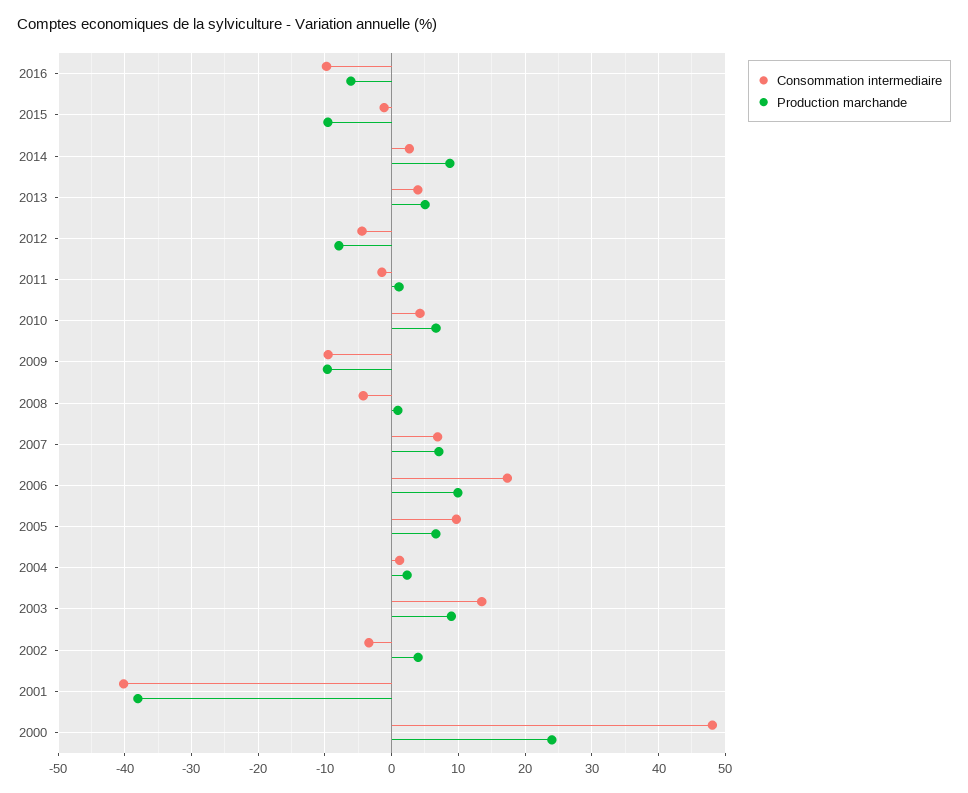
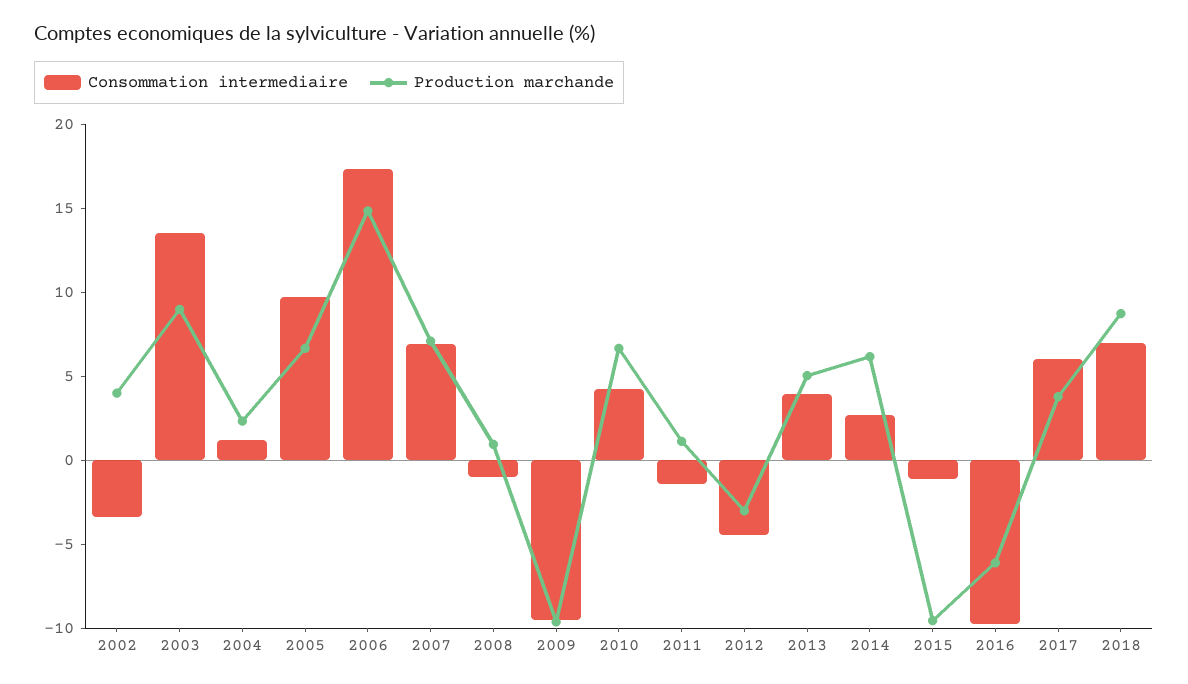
Production marchande, 2014: 9 -> 6
Production marchande, 2012: -8 -> -3
Consommation intermediaire, 2008: -4 -> -1
Production marchande, 2006: 10 -> 15
Consommation intermediaire, 2001: -40 -> none
Production marchande, 2001: -38 -> none
Consommation intermediaire, 2000: 48 -> none
Production marchande, 2000: 24 -> none
Consommation intermediaire, 2017: none -> 6
Production marchande, 2017: none -> 4
Consommation intermediaire, 2018: none -> 7
Production marchande, 2018: none -> 9

